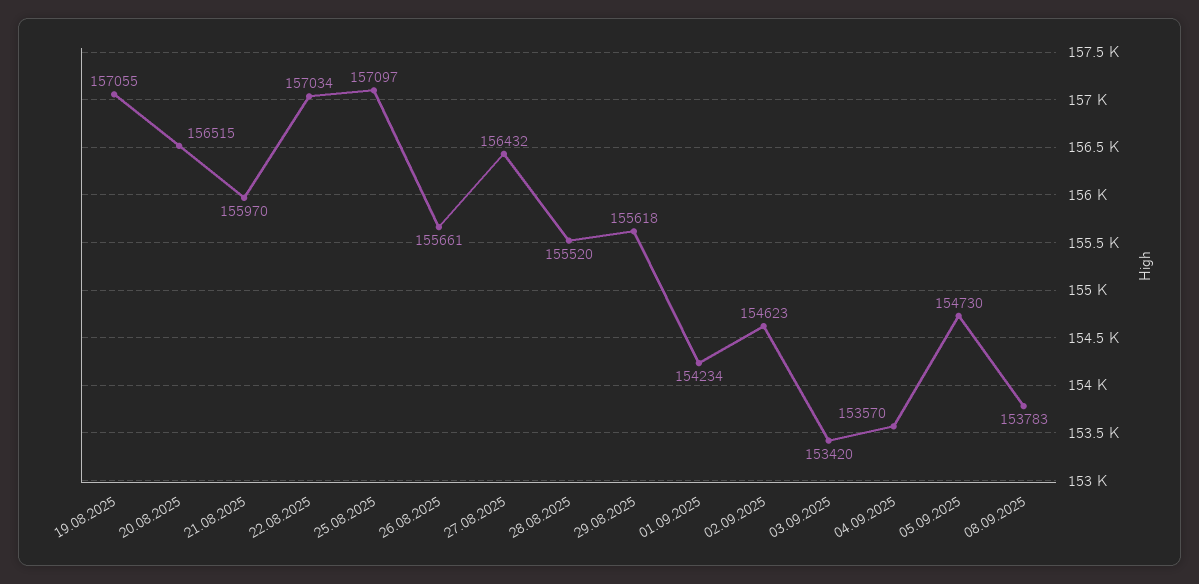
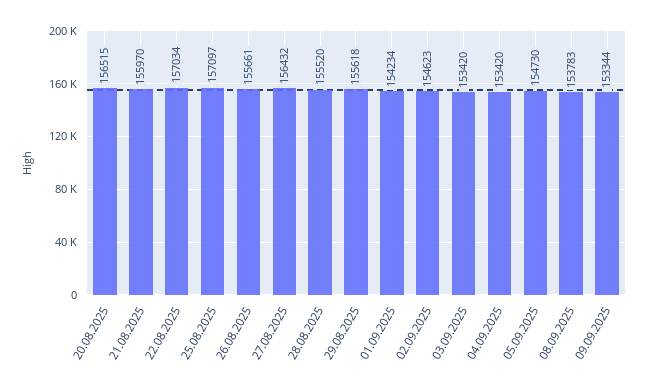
19.08.2025: 157055 -> none
04.09.2025: 153570 -> 153420
09.09.2025: none -> 153344

